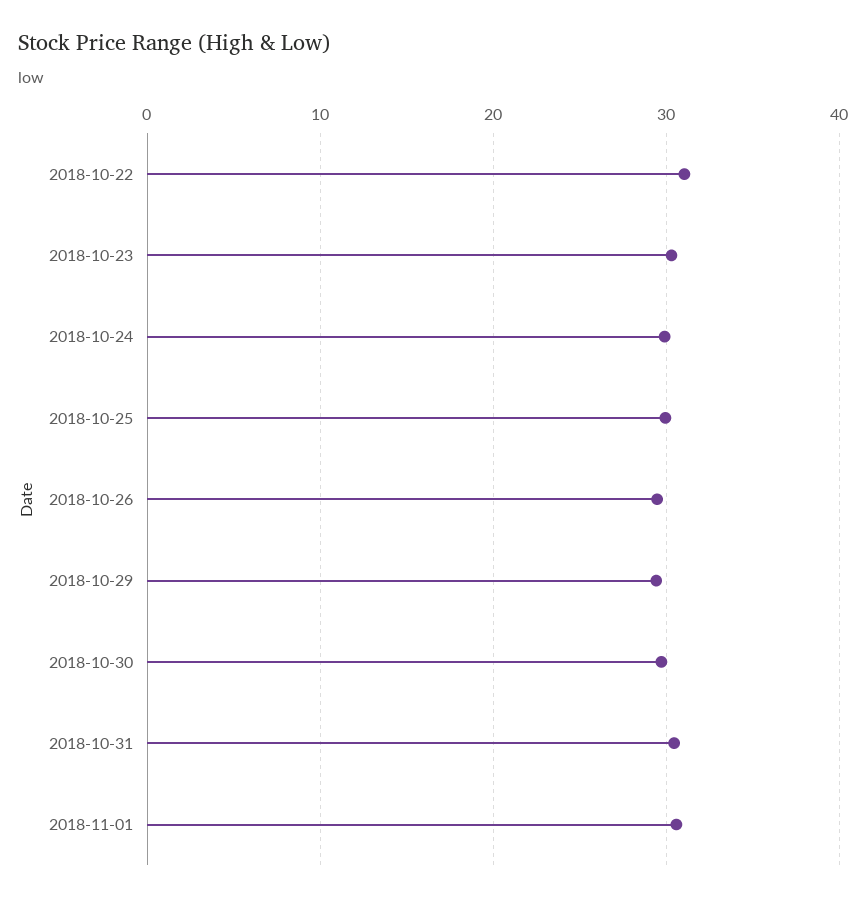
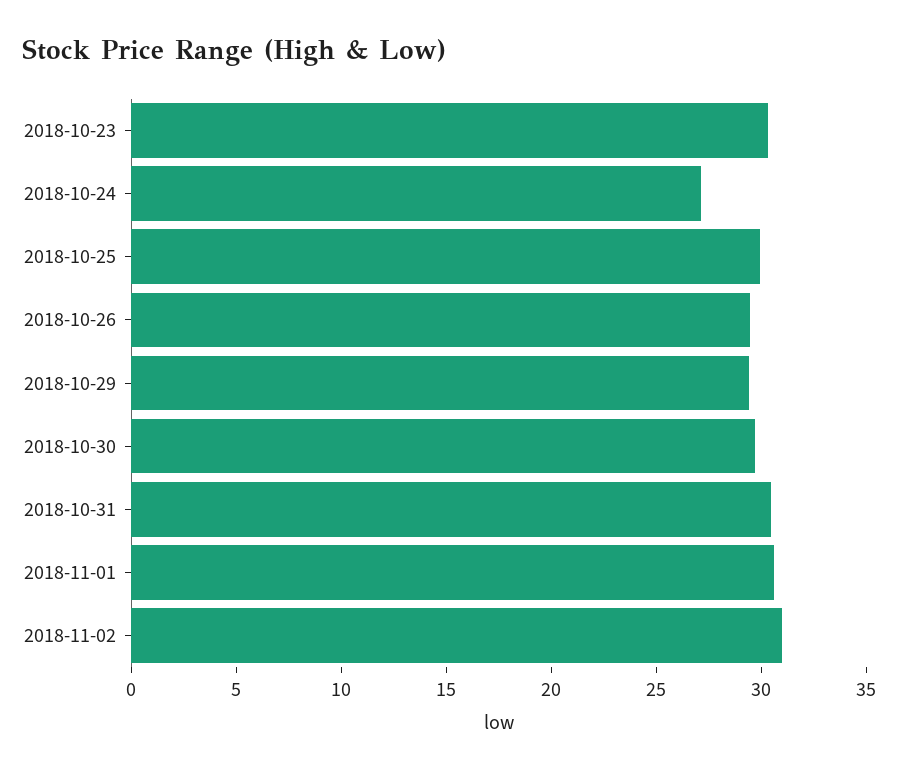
2018-10-22: 31 -> none
2018-10-24: 30 -> 27
2018-11-02: none -> 31

